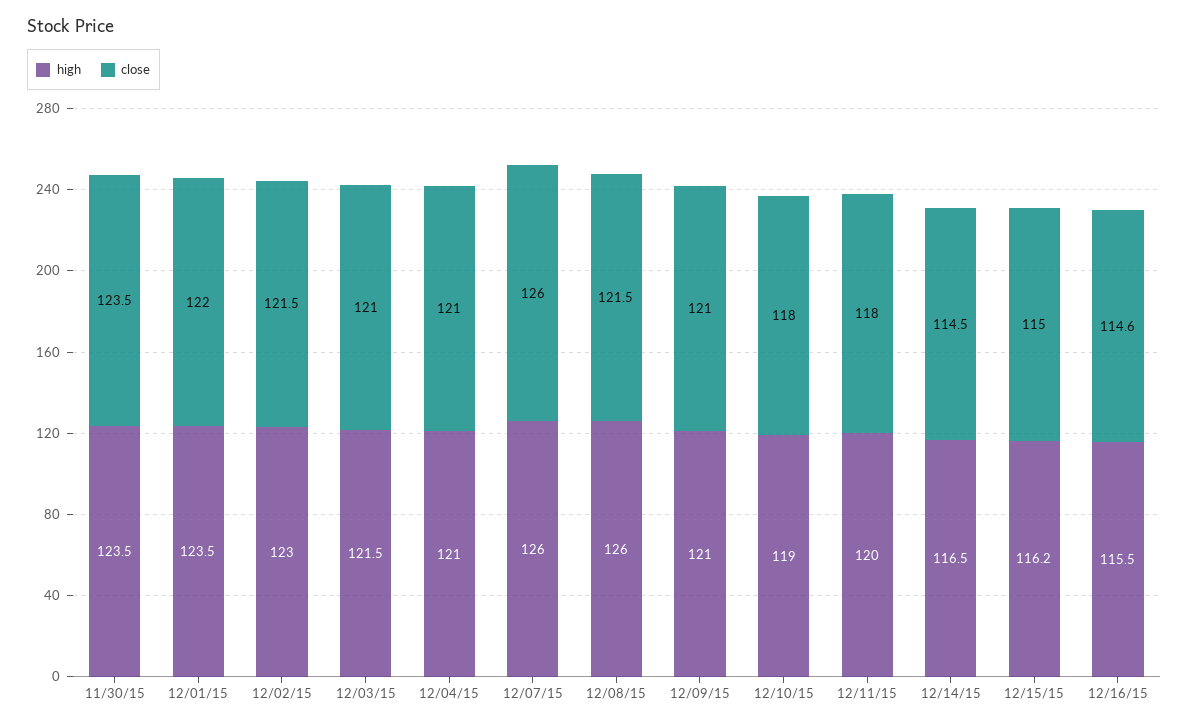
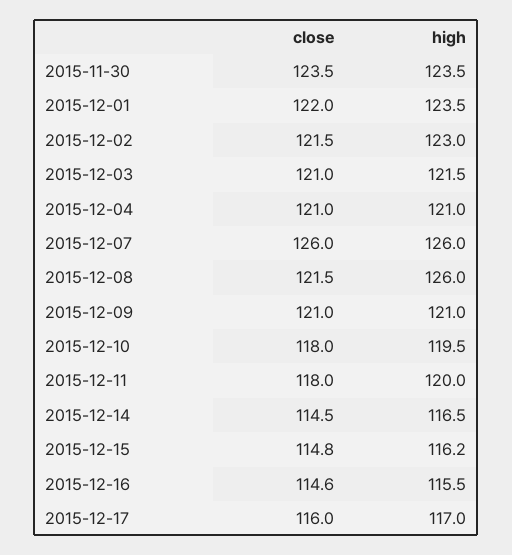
high, 12/10/15: 119 -> 119.5
close, 12/15/15: 115 -> 114.8
close, 2015-12-17: none -> 116
high, 2015-12-17: none -> 117

